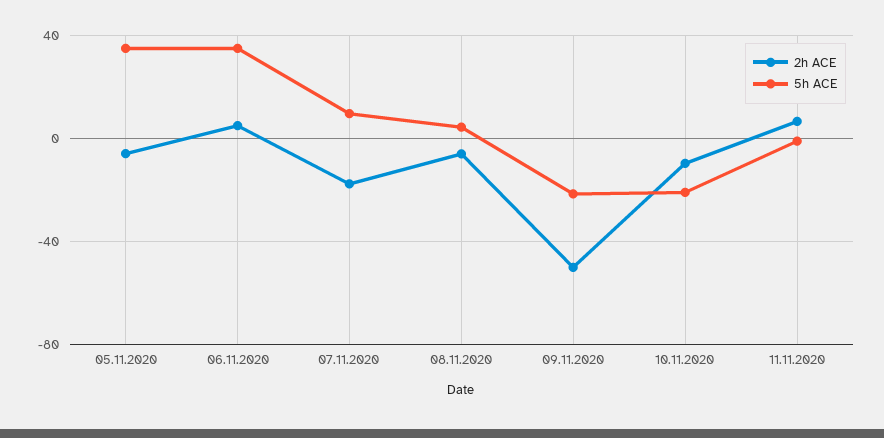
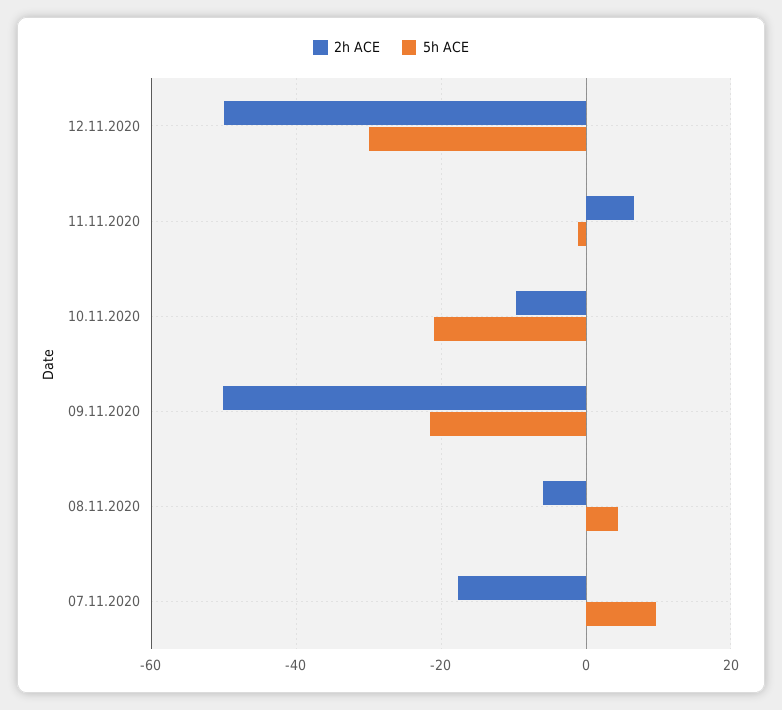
2h ACE, 05.11.2020: -5 -> none
5h ACE, 05.11.2020: 35 -> none
2h ACE, 06.11.2020: 5 -> none
5h ACE, 06.11.2020: 35 -> none
2h ACE, 12.11.2020: none -> -50
5h ACE, 12.11.2020: none -> -30

